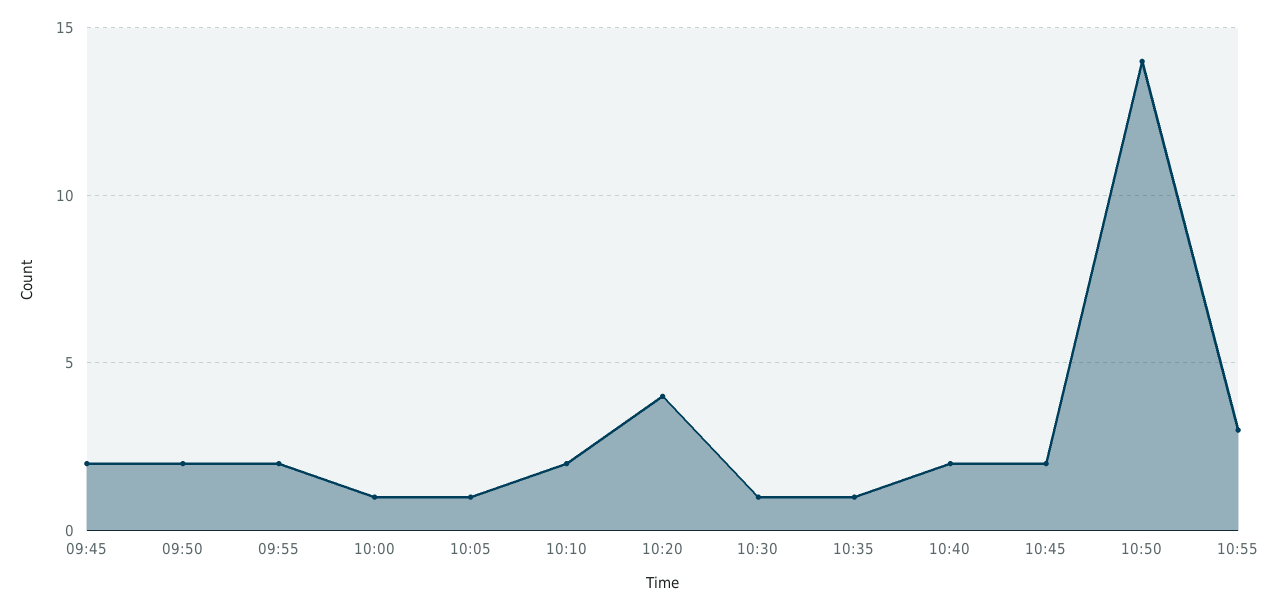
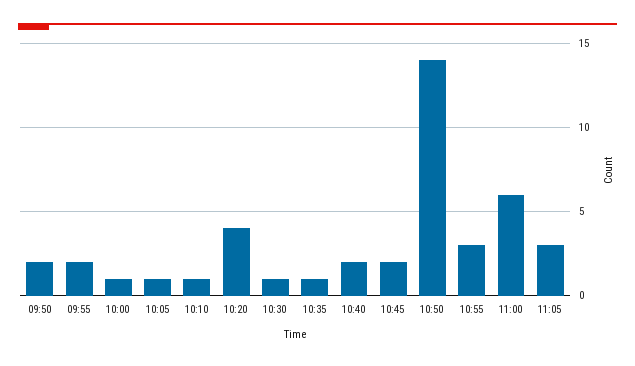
09:45: 2 -> none
10:10: 2 -> 1
11:00: none -> 6
11:05: none -> 3

